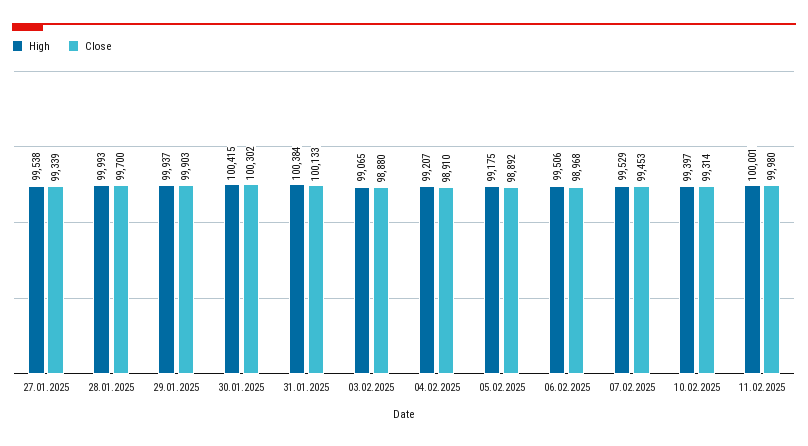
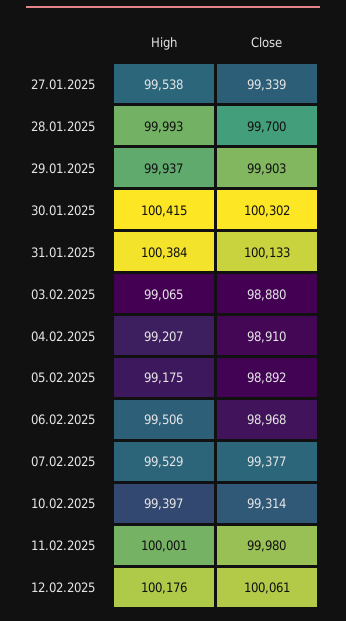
Close, 07.02.2025: 99453 -> 99377
High, 12.02.2025: none -> 100176
Close, 12.02.2025: none -> 100061

